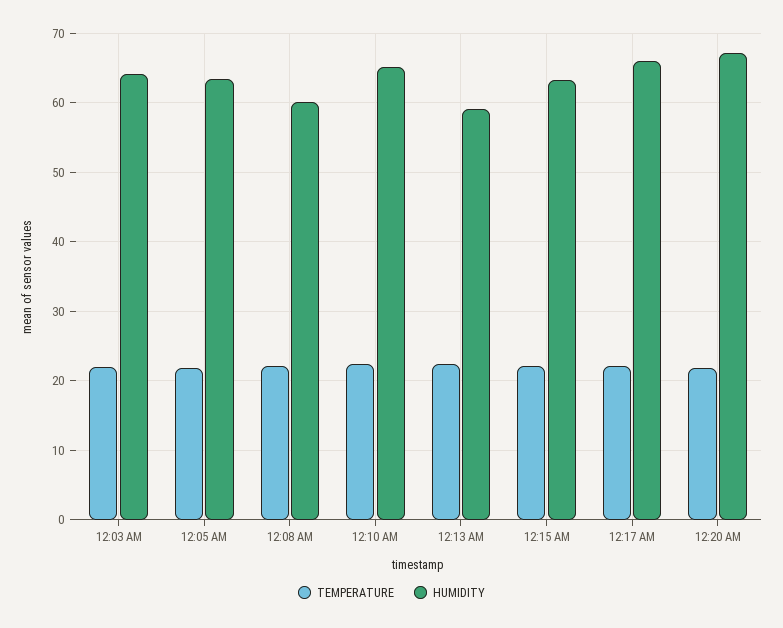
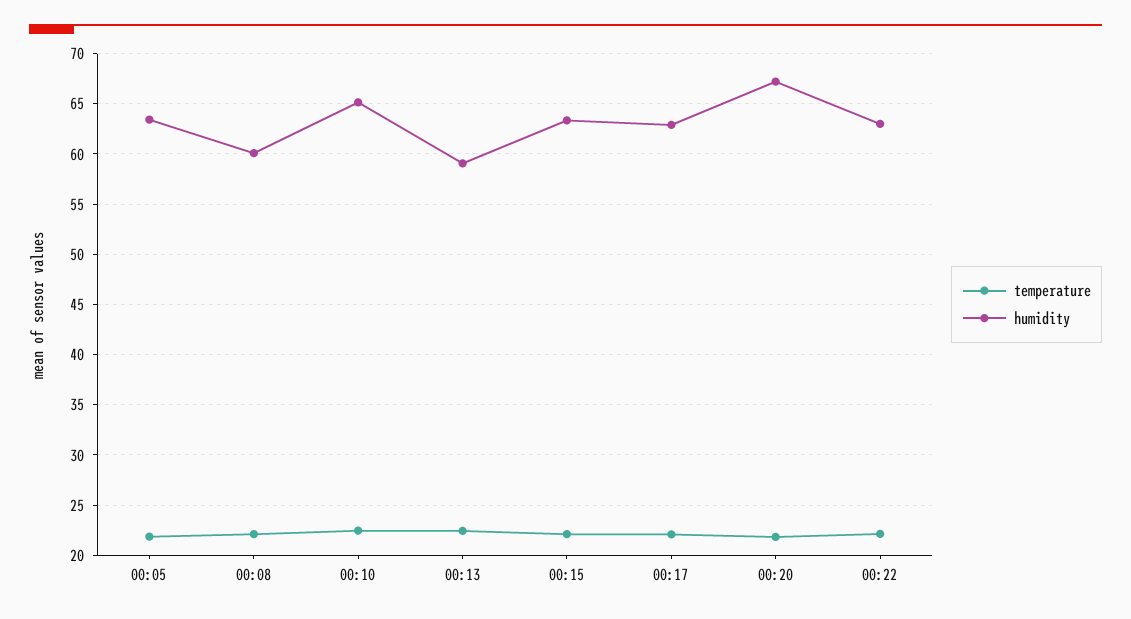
TEMPERATURE, 12:03 AM: 22 -> none
HUMIDITY, 12:03 AM: 64 -> none
HUMIDITY, 12:17 AM: 66 -> 63
TEMPERATURE, 00:22: none -> 22
HUMIDITY, 00:22: none -> 63

